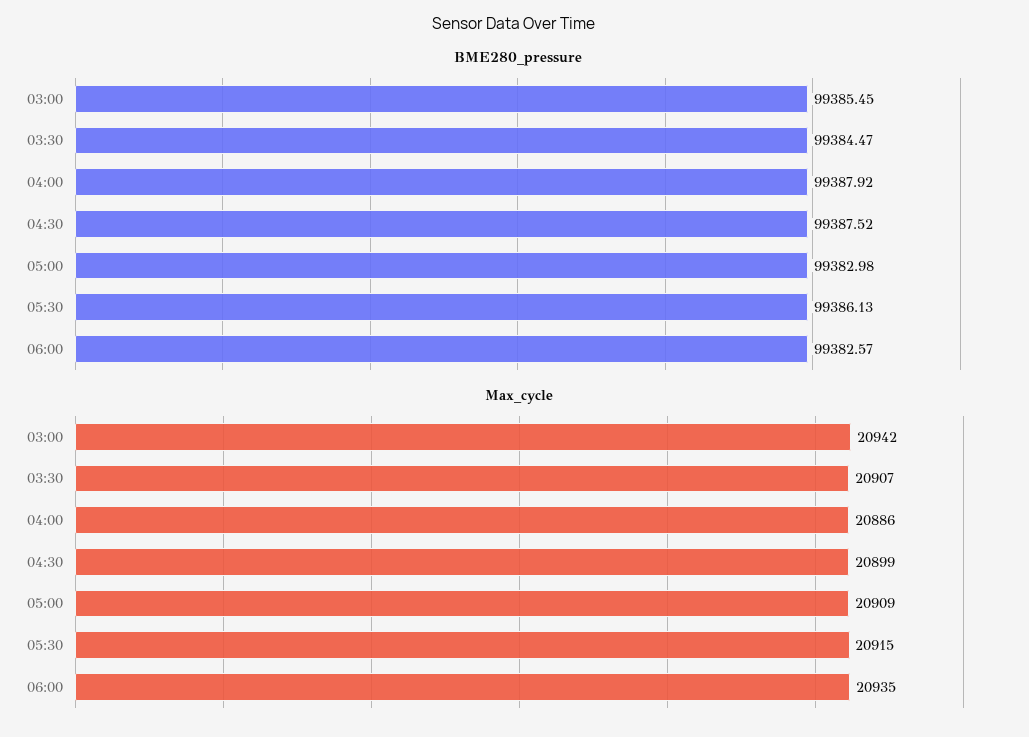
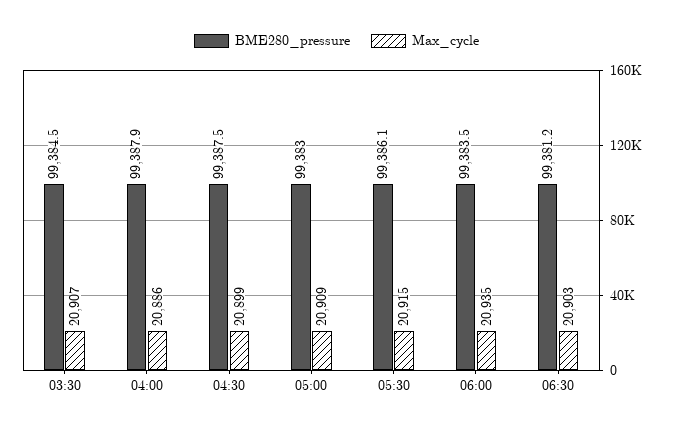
BME280_pressure, 03:00: 99385.45 -> none
BME280_pressure, 06:00: 99382.57 -> 99383.5
Max_cycle, 03:00: 20942 -> none
BME280_pressure, 06:30: none -> 99381.2
Max_cycle, 06:30: none -> 20903

